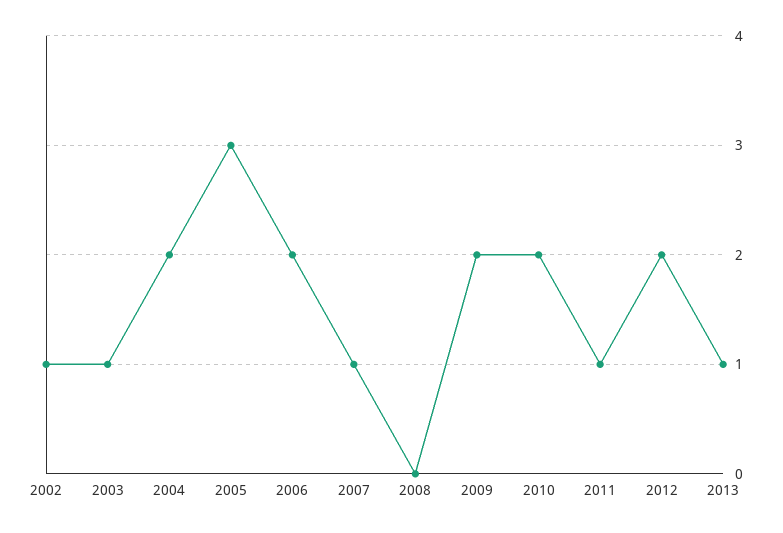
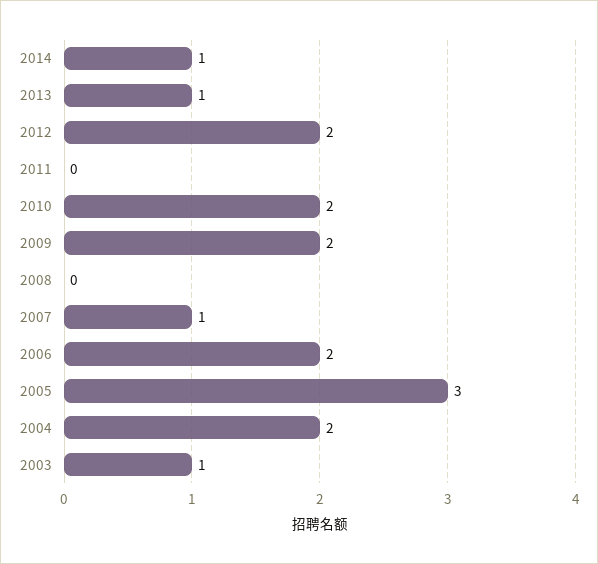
2002: 1 -> none
2011: 1 -> 0
2014: none -> 1

